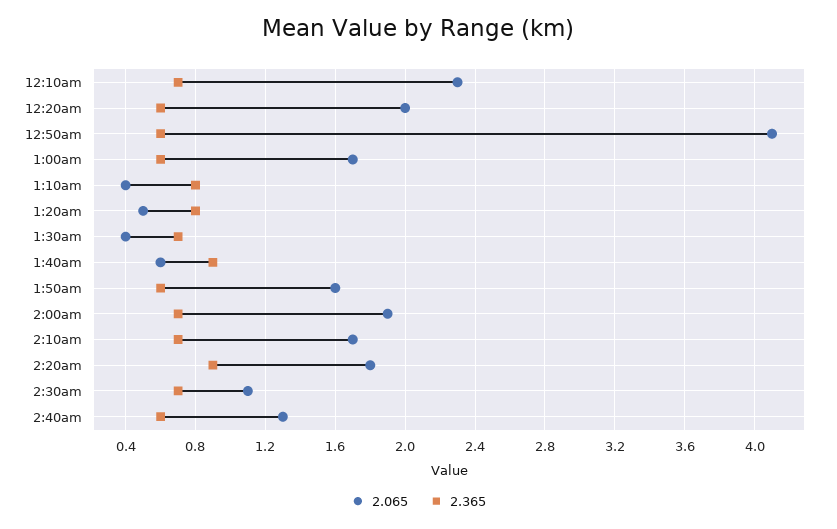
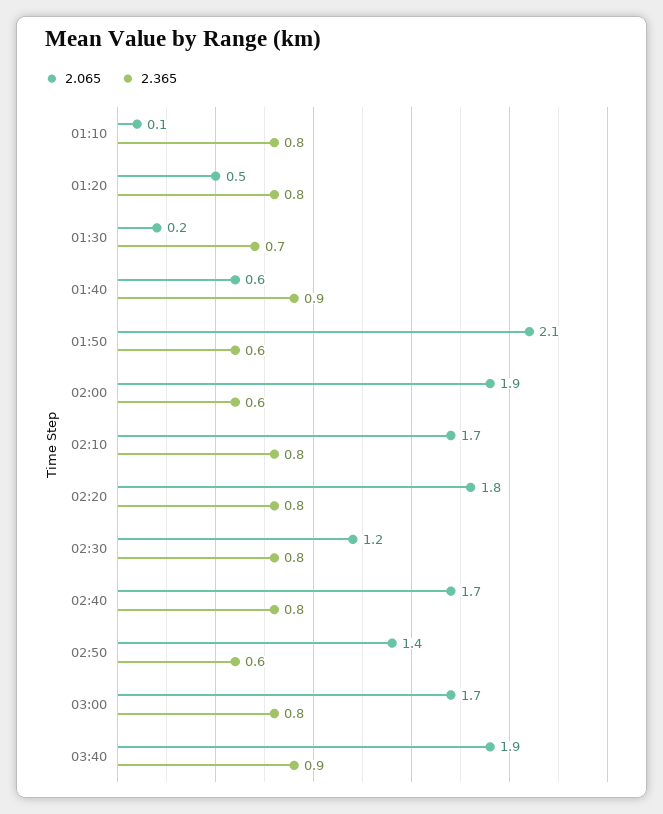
2.065, 12:10am: 2.3 -> none
2.365, 12:10am: 0.7 -> none
2.065, 12:20am: 2 -> none
2.365, 12:20am: 0.6 -> none
2.065, 12:50am: 4.1 -> none
2.365, 12:50am: 0.6 -> none
2.065, 1:00am: 1.7 -> none
2.365, 1:00am: 0.6 -> none
2.065, 1:10am: 0.4 -> 0.1
2.065, 1:30am: 0.4 -> 0.2
2.065, 1:50am: 1.6 -> 2.1
2.365, 2:00am: 0.7 -> 0.6
2.365, 2:10am: 0.7 -> 0.8
2.365, 2:20am: 0.9 -> 0.8
2.065, 2:30am: 1.1 -> 1.2
2.365, 2:30am: 0.7 -> 0.8
2.065, 2:40am: 1.3 -> 1.7
2.365, 2:40am: 0.6 -> 0.8
2.065, 02:50: none -> 1.4
2.365, 02:50: none -> 0.6
2.065, 03:00: none -> 1.7
2.365, 03:00: none -> 0.8
2.065, 03:40: none -> 1.9
2.365, 03:40: none -> 0.9

